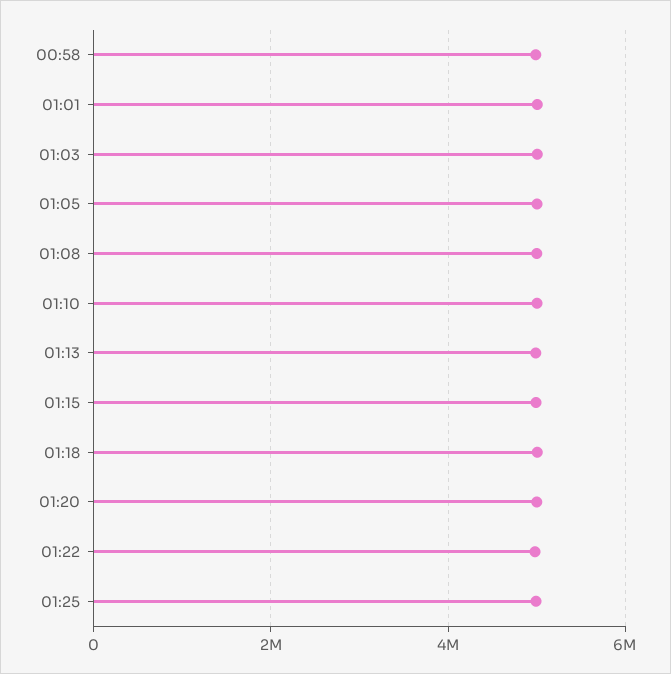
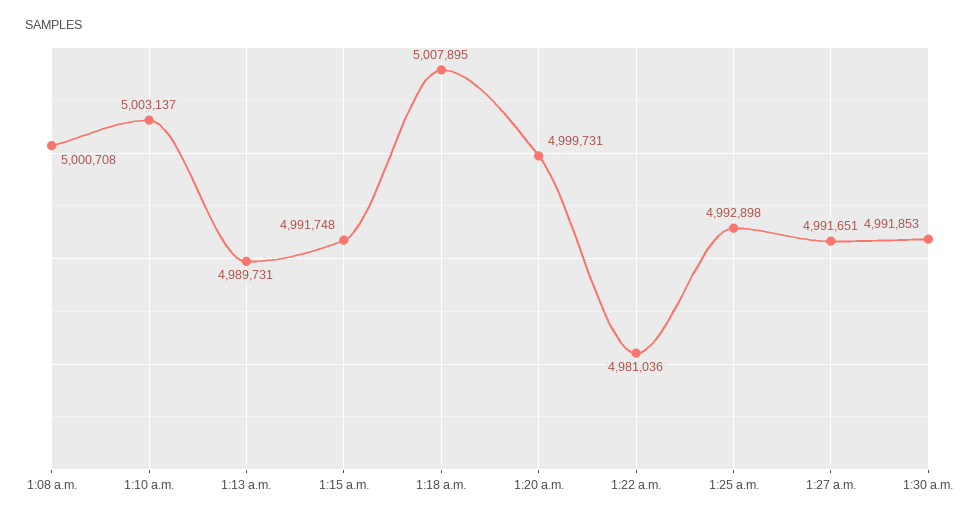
00:58: 5000000 -> none
01:01: 5000000 -> none
01:03: 5000000 -> none
01:05: 5000000 -> none
1:27 a.m.: none -> 4991651
1:30 a.m.: none -> 4991853

